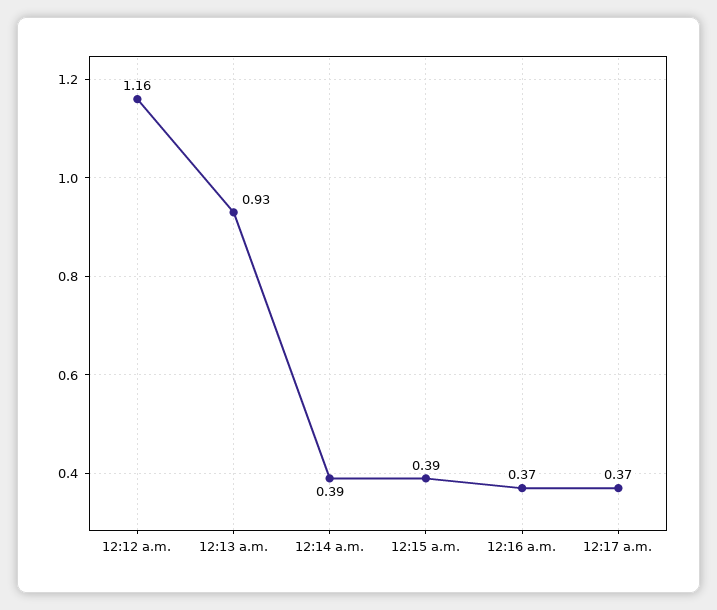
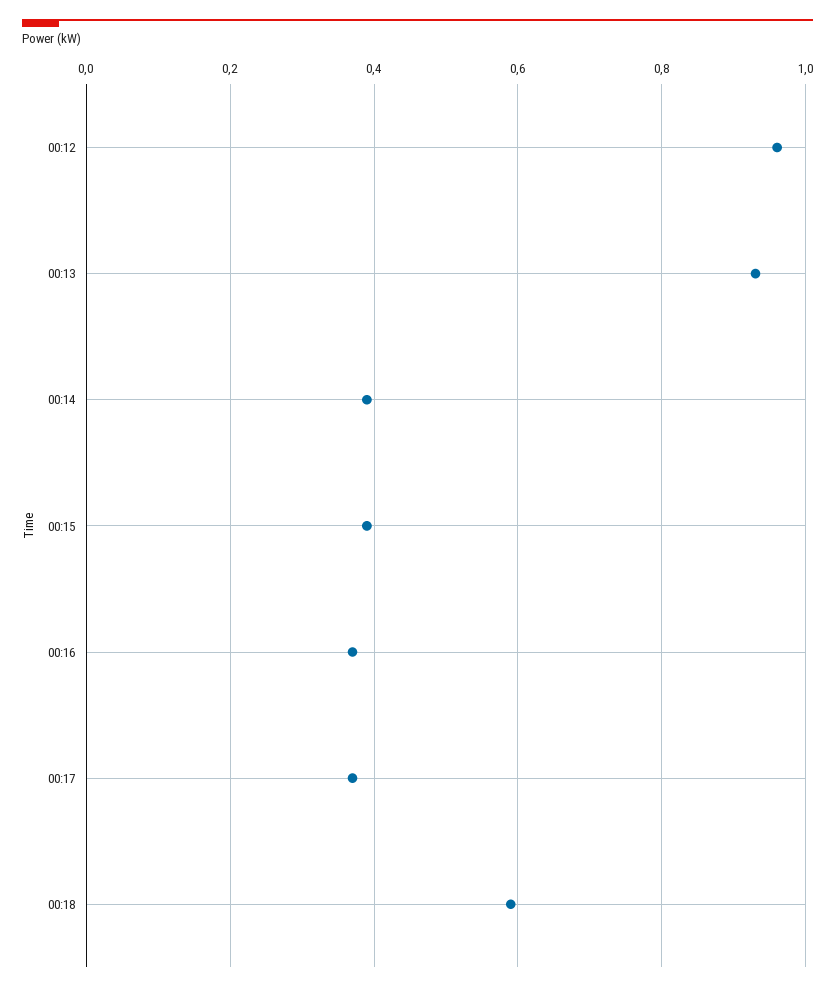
12:12 a.m.: 1.16 -> 0.95
00:18: none -> 0.6

